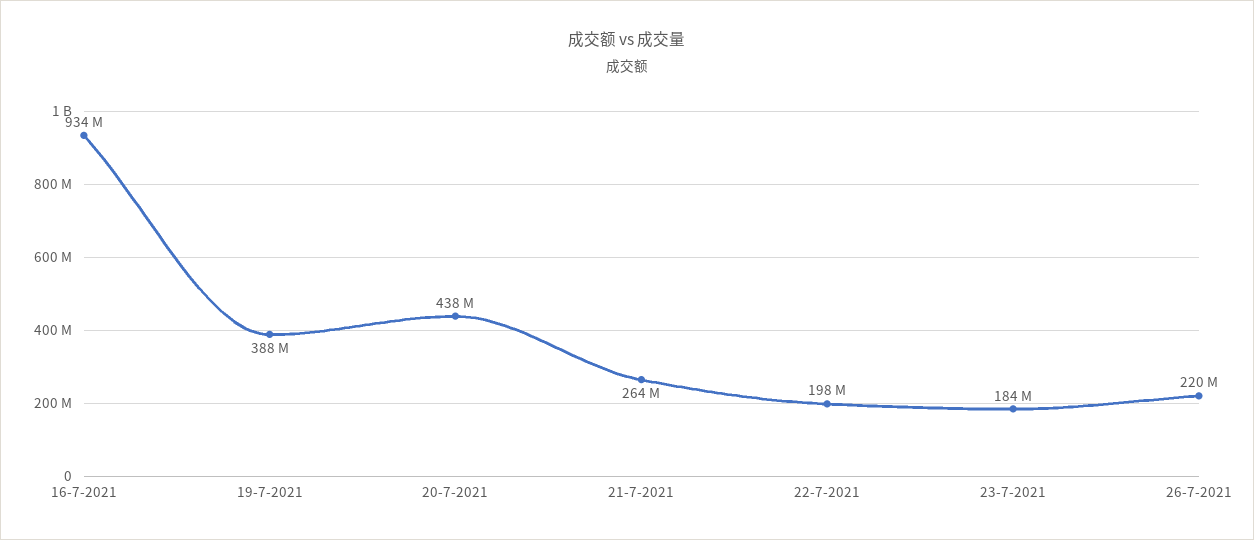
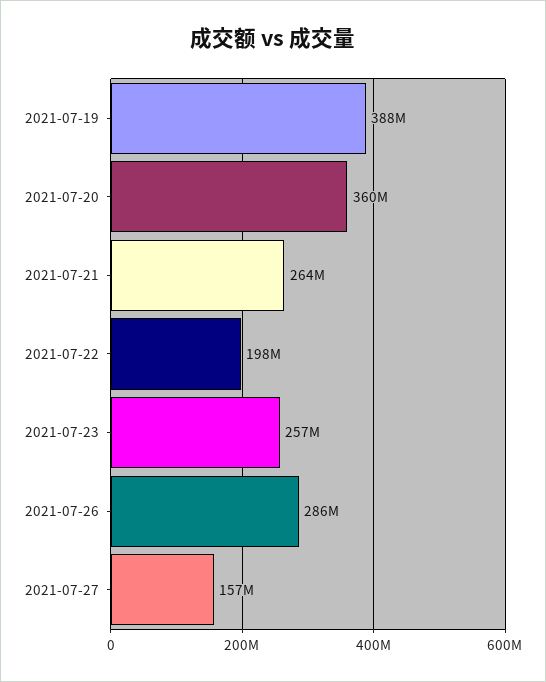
16-7-2021: 934000000 -> none
20-7-2021: 438000000 -> 360000000
23-7-2021: 184000000 -> 257000000
26-7-2021: 220000000 -> 286000000
2021-07-27: none -> 157000000

